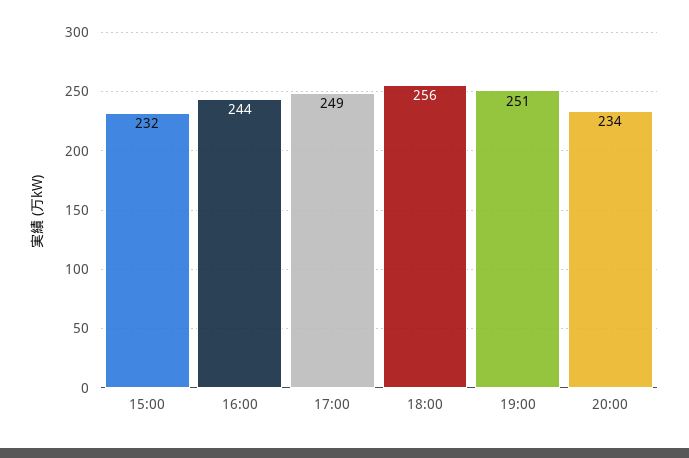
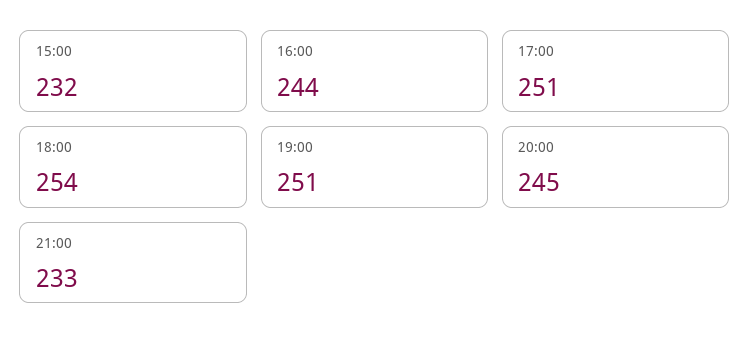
17:00: 249 -> 251
18:00: 256 -> 254
20:00: 234 -> 245
21:00: none -> 233

